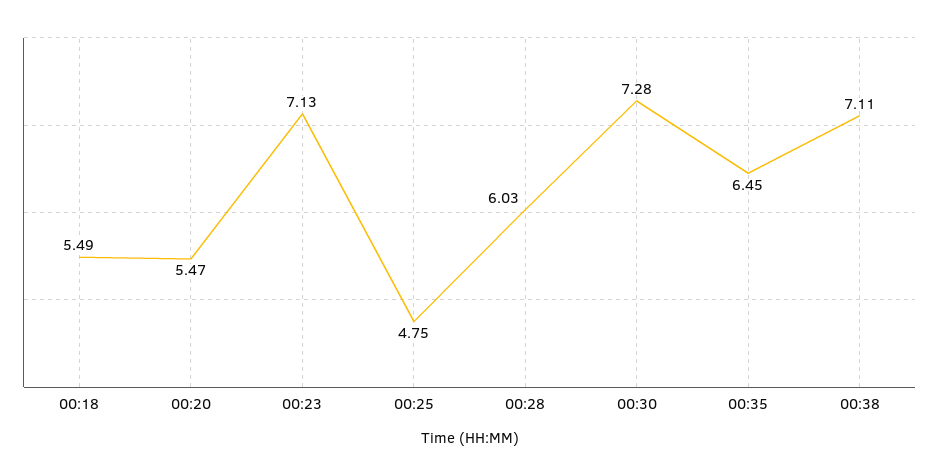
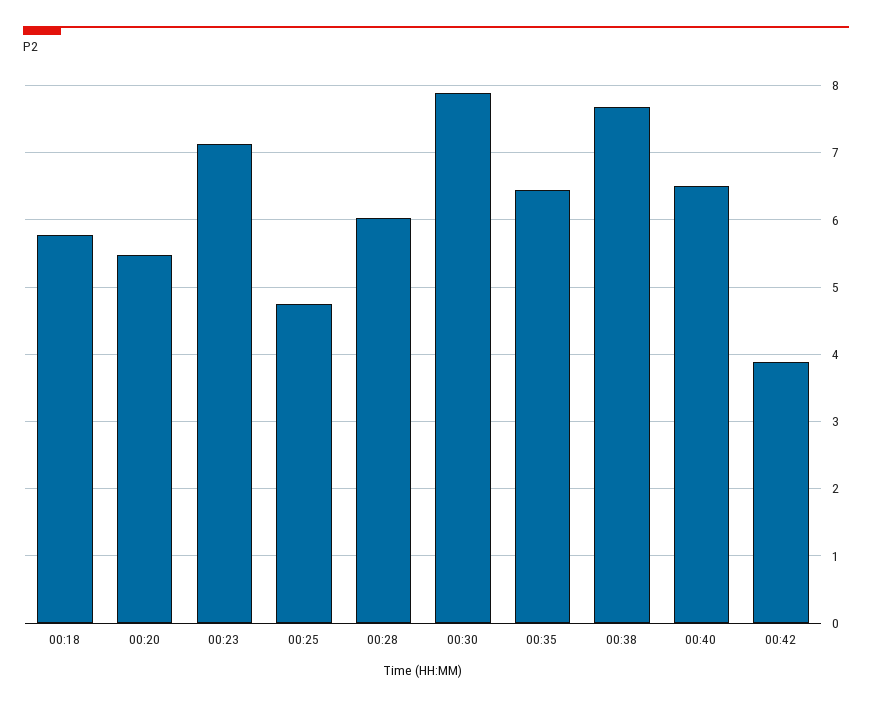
00:18: 5.49 -> 5.8
00:30: 7.28 -> 7.9
00:38: 7.11 -> 7.7
00:40: none -> 6.5
00:42: none -> 3.9

